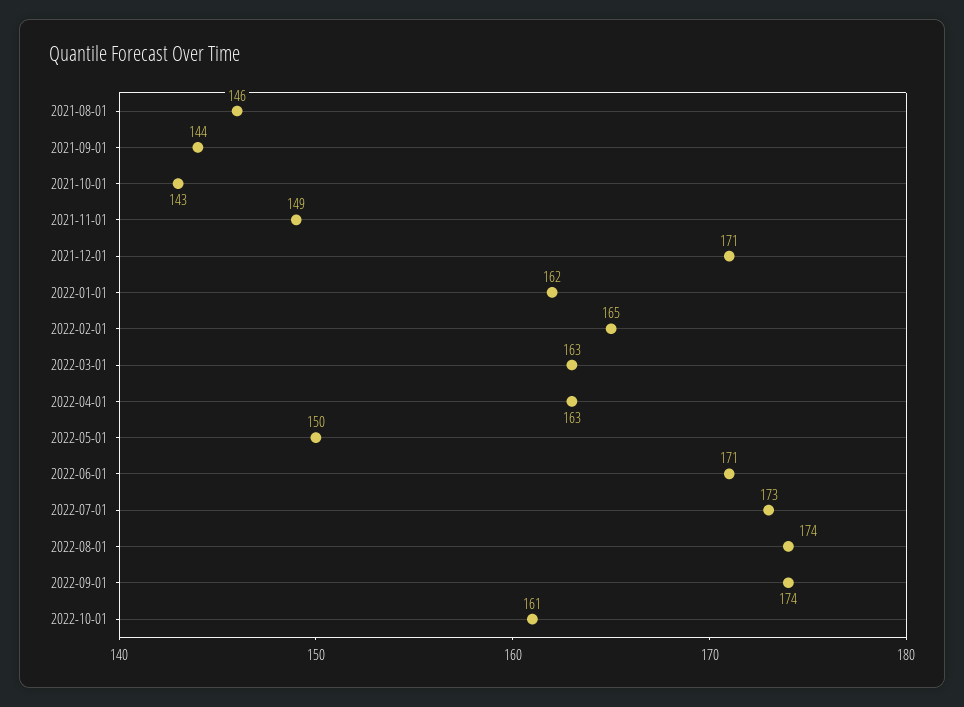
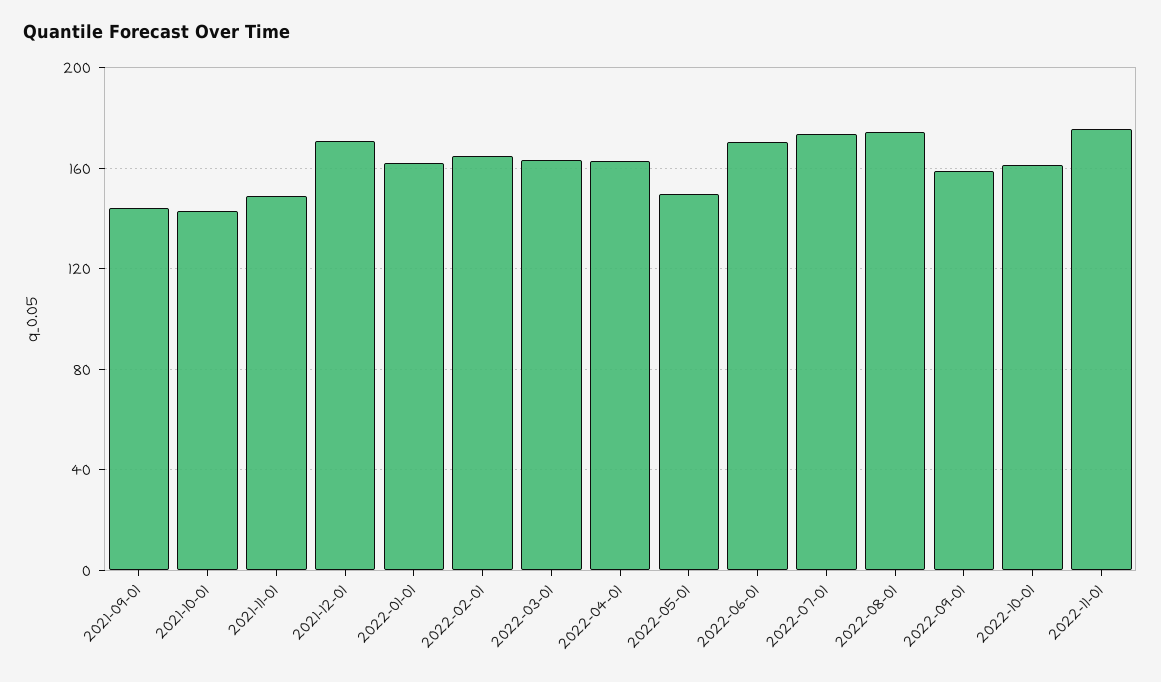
2021-08-01: 146 -> none
2022-09-01: 174 -> 160
2022-11-01: none -> 175

